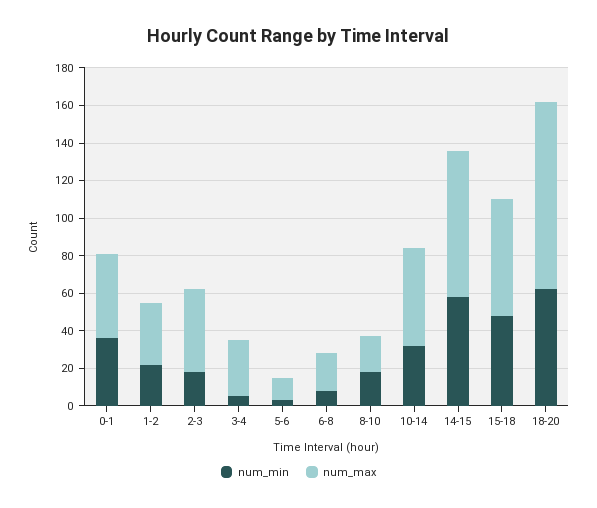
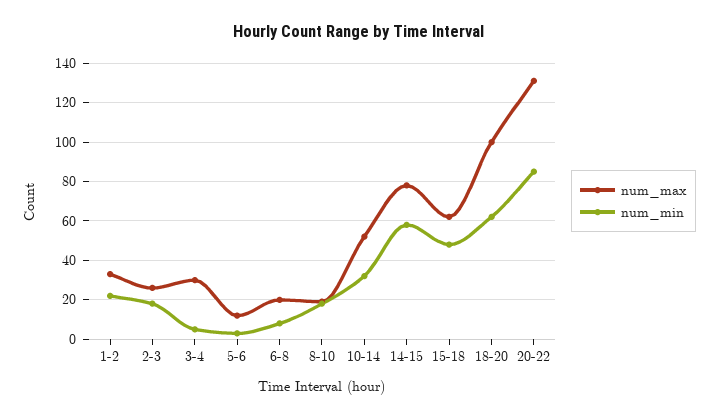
num_min, 0-1: 35 -> none
num_max, 0-1: 45 -> none
num_max, 2-3: 45 -> 25
num_max, 20-22: none -> 130
num_min, 20-22: none -> 85

